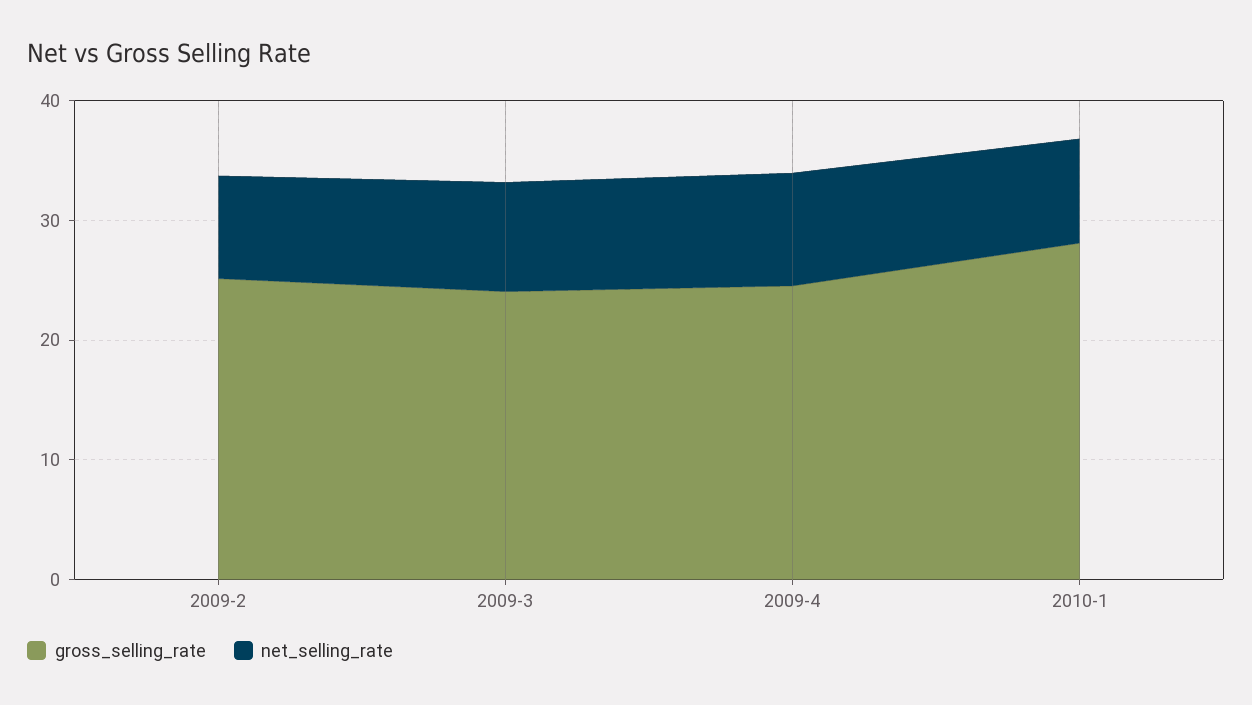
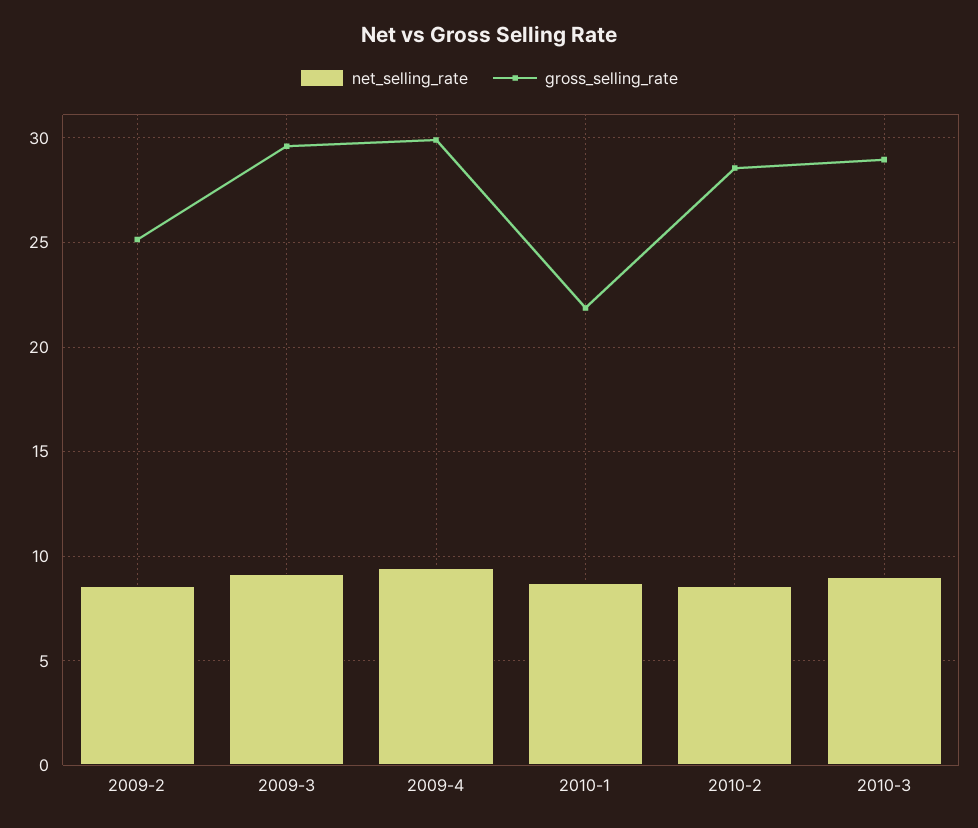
gross_selling_rate, 2009-3: 24 -> 29.5
gross_selling_rate, 2009-4: 24 -> 30
gross_selling_rate, 2010-1: 28 -> 22
net_selling_rate, 2010-2: none -> 8.5
gross_selling_rate, 2010-2: none -> 28.5
net_selling_rate, 2010-3: none -> 9
gross_selling_rate, 2010-3: none -> 29

